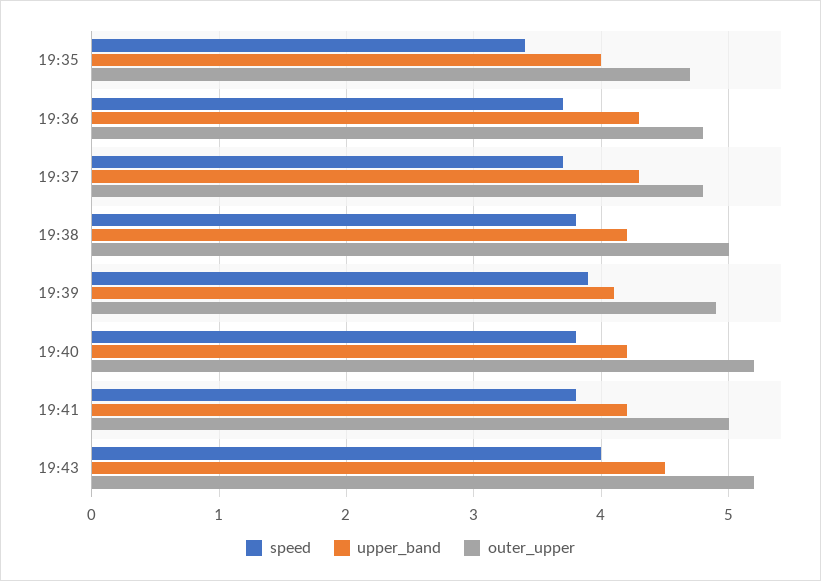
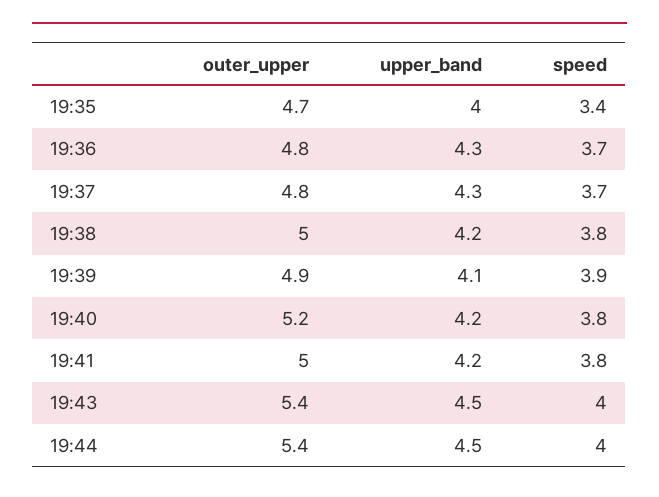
outer_upper, 19:43: 5.2 -> 5.4
outer_upper, 19:44: none -> 5.4
upper_band, 19:44: none -> 4.5
speed, 19:44: none -> 4

